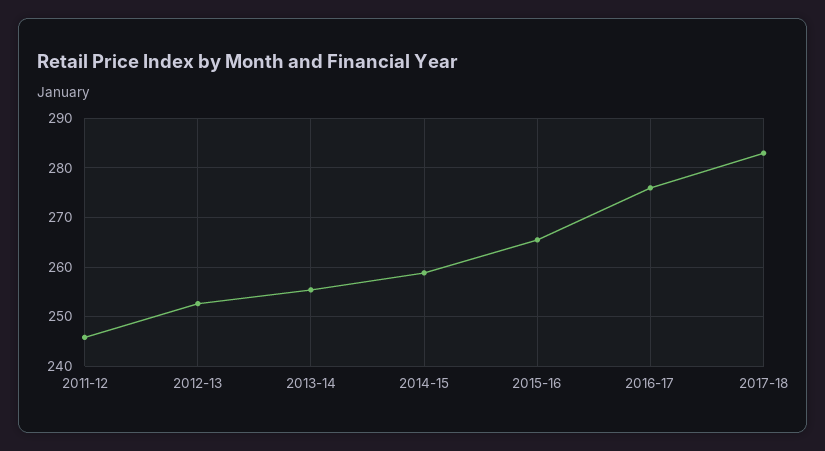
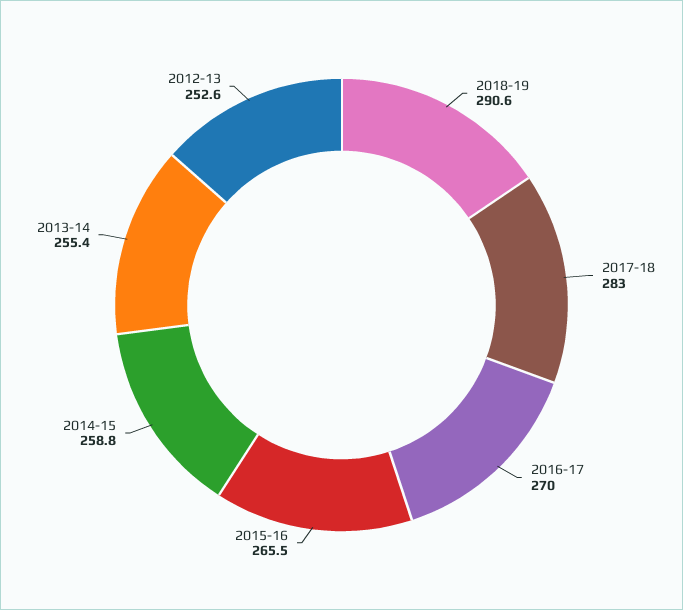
2011-12: 246 -> none
2016-17: 276 -> 270
2018-19: none -> 290.6

